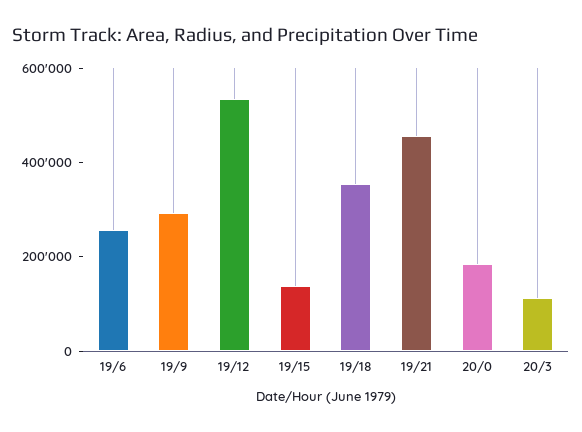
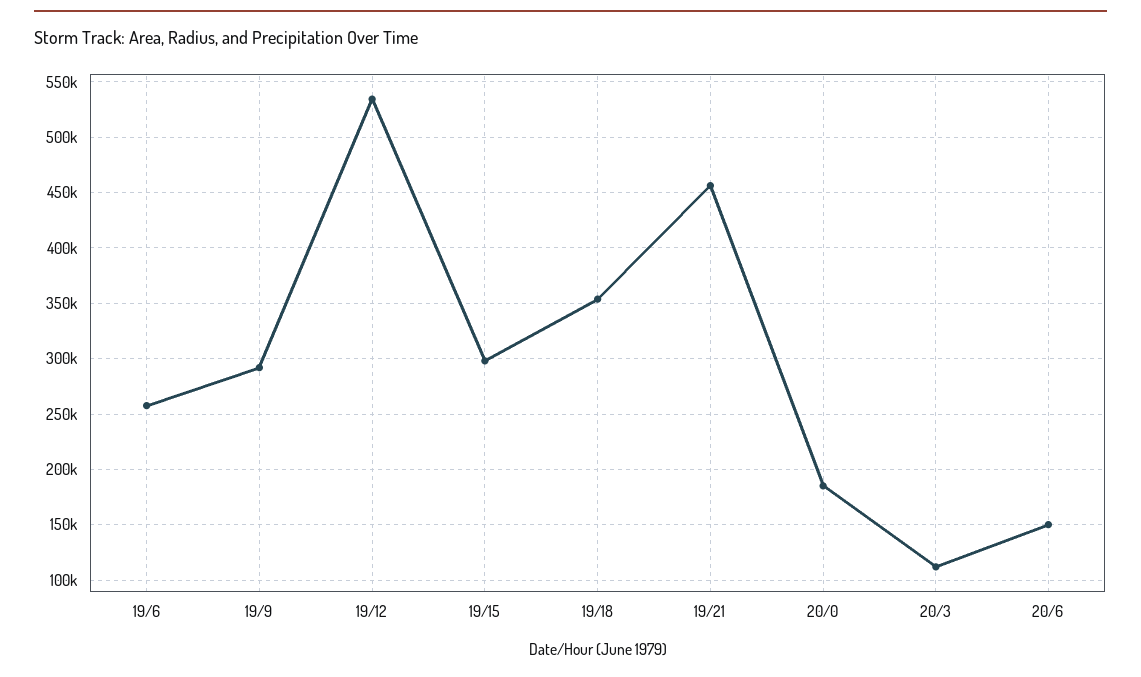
19/15: 150000 -> 300000
20/6: none -> 150000

